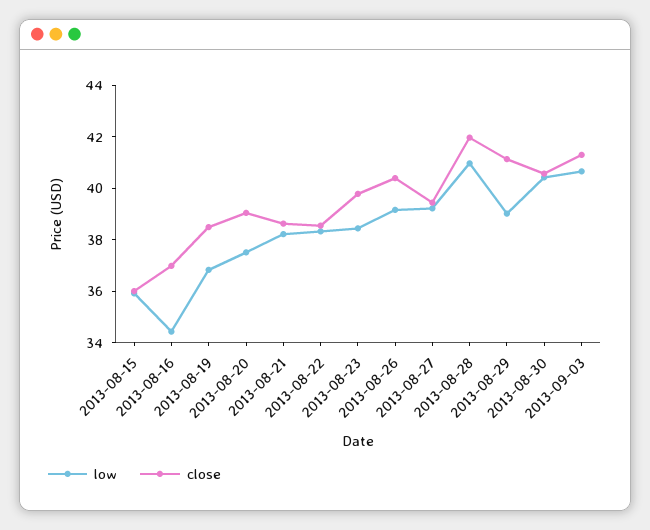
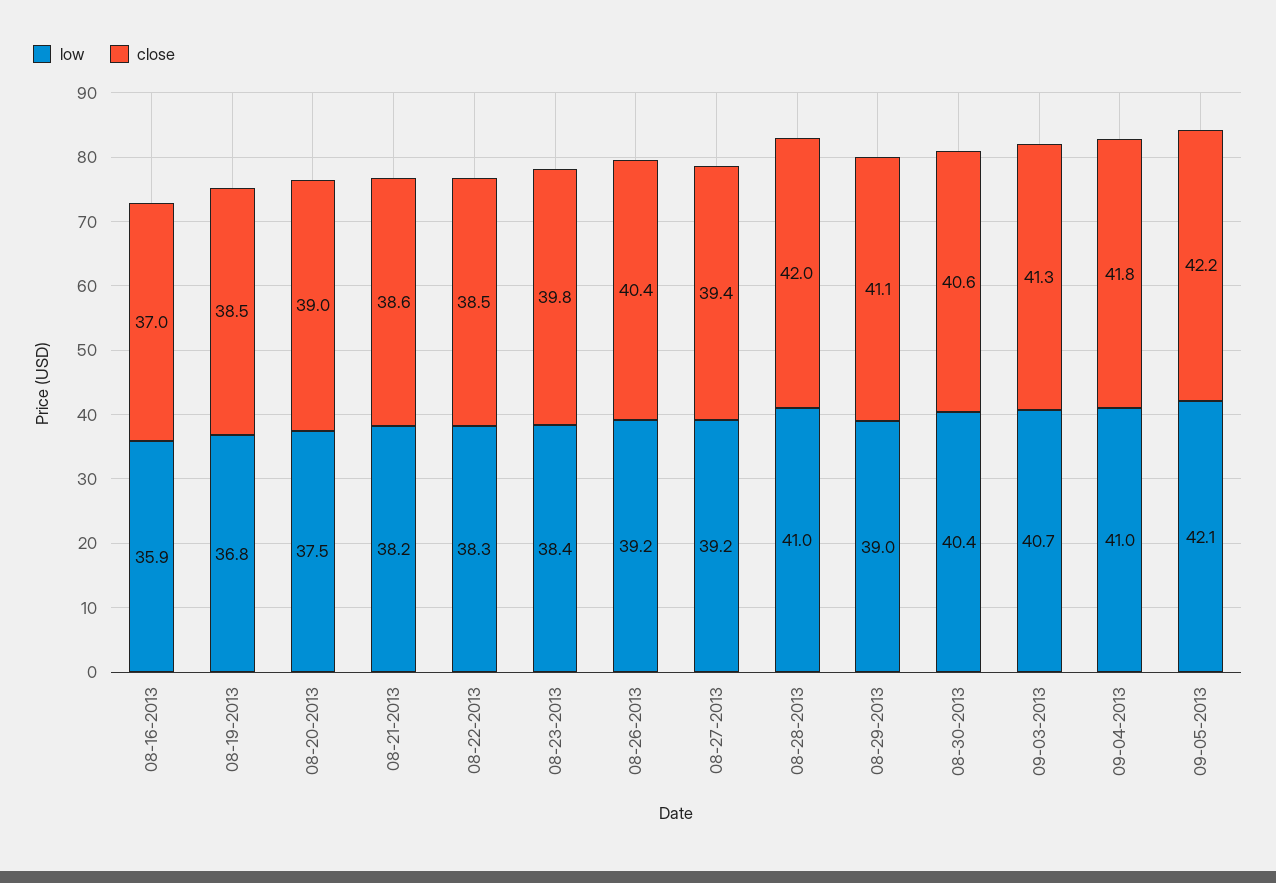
low, 2013-08-15: 36 -> none
close, 2013-08-15: 36 -> none
low, 2013-08-16: 34.5 -> 35.9
low, 09-04-2013: none -> 41
close, 09-04-2013: none -> 41.8
low, 09-05-2013: none -> 42.1
close, 09-05-2013: none -> 42.2

